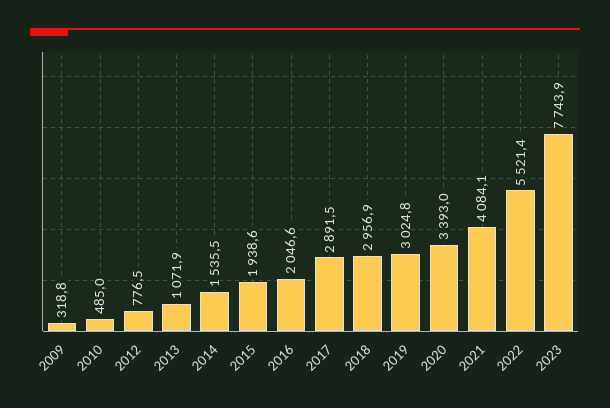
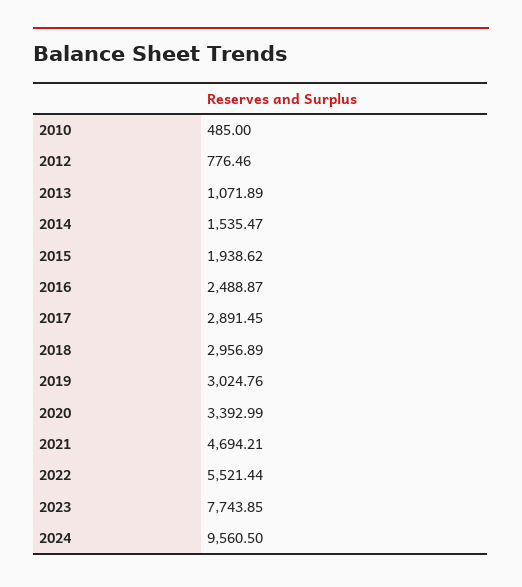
2009: 318.8 -> none
2016: 2046.6 -> 2488.87
2021: 4084.1 -> 4694.21
2024: none -> 9560.5

